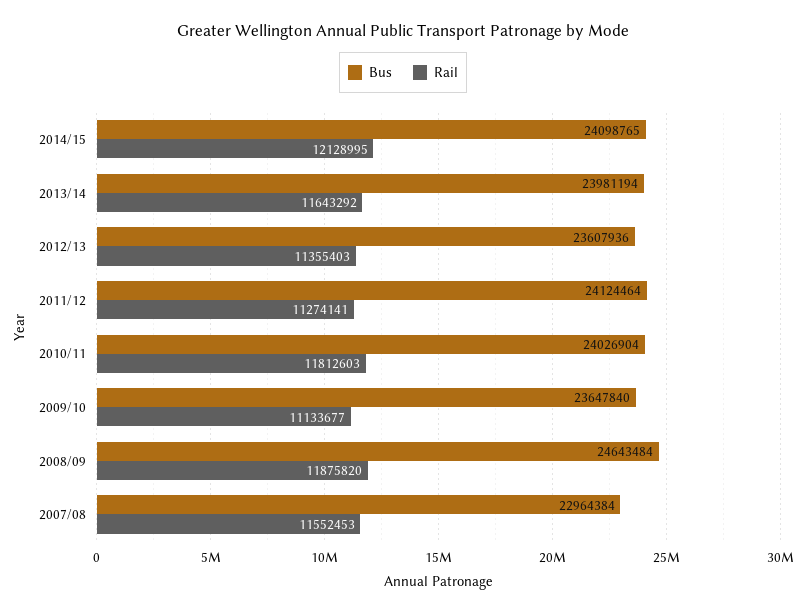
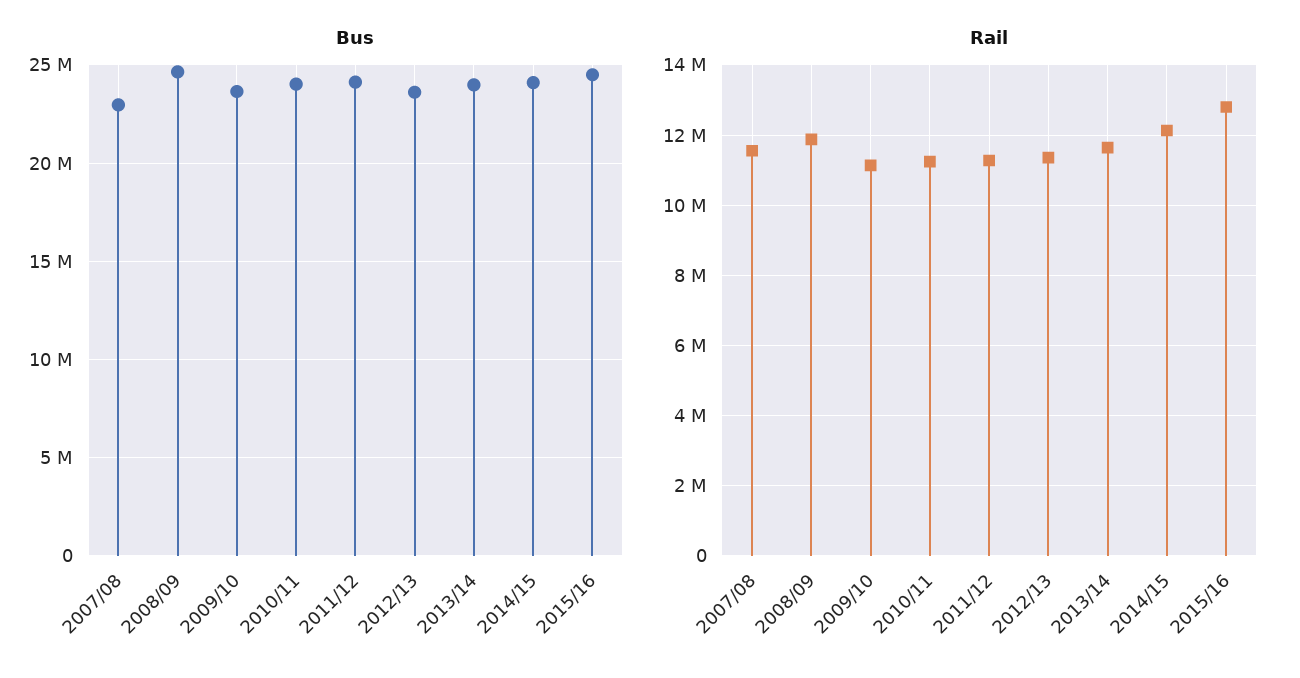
Rail, 2010/11: 11812603 -> 11200000
Bus, 2015/16: none -> 24500000
Rail, 2015/16: none -> 12800000

